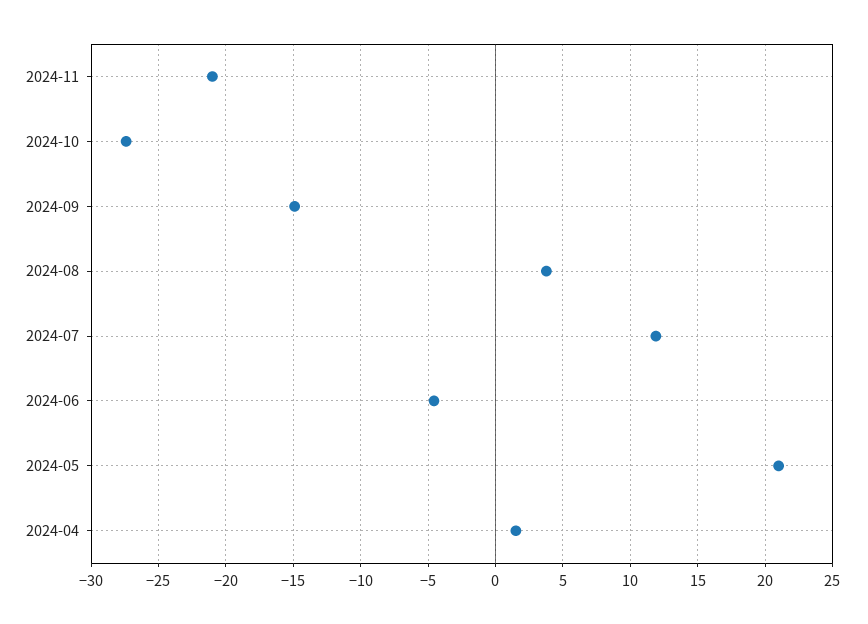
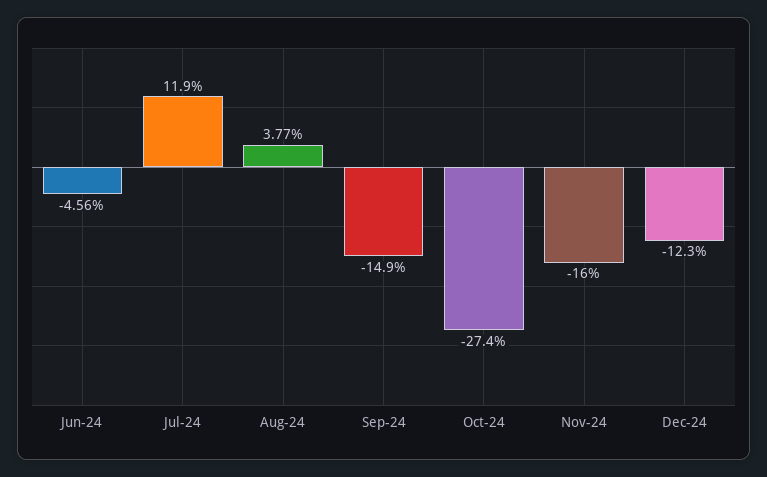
2024-11: -21 -> -16
2024-05: 21 -> none
2024-04: 1.5 -> none
Dec-24: none -> -12.3

